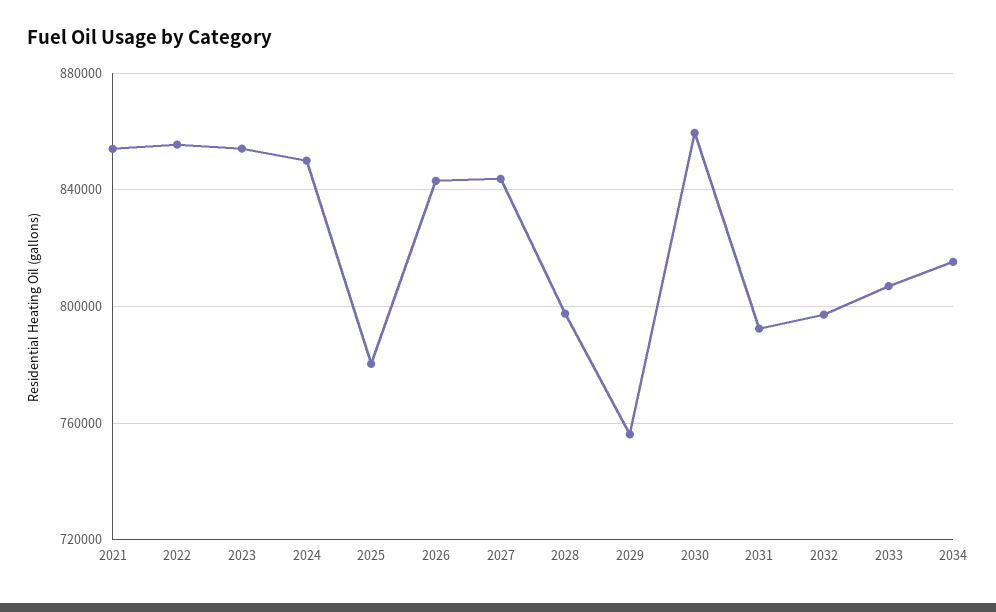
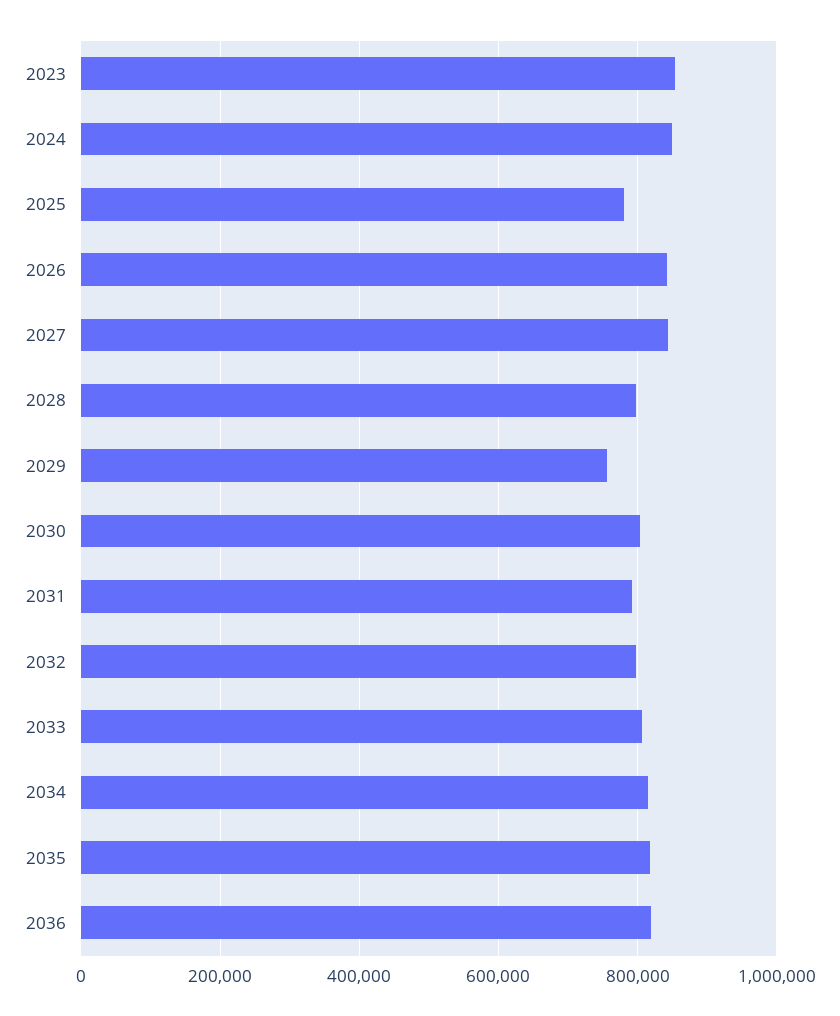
2021: 855000 -> none
2022: 855000 -> none
2030: 860000 -> 800000
2035: none -> 820000
2036: none -> 820000

